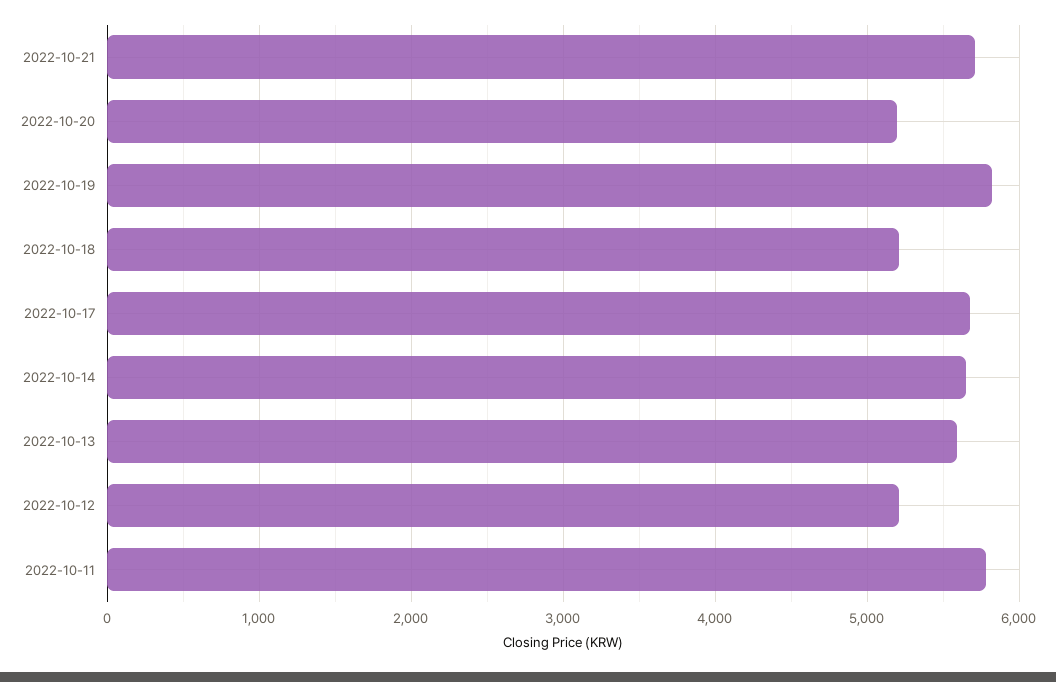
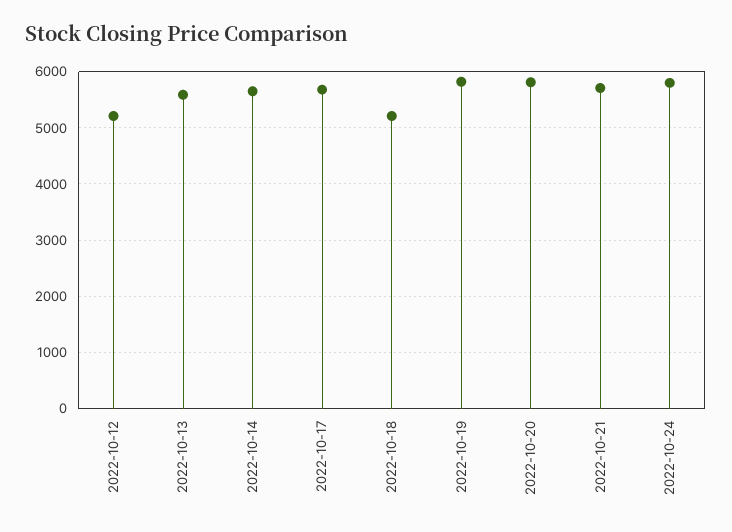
2022-10-20: 5200 -> 5800
2022-10-11: 5800 -> none
2022-10-24: none -> 5800

